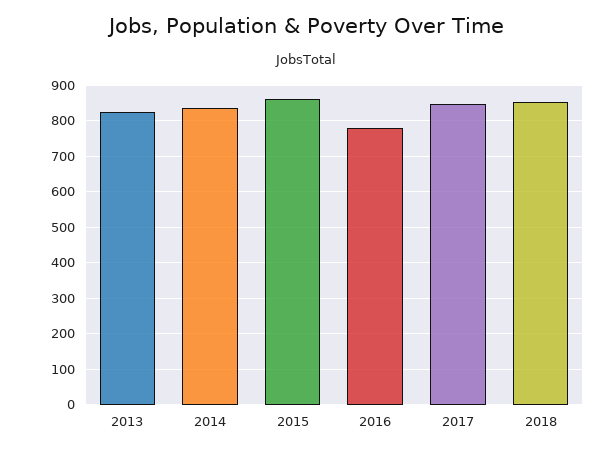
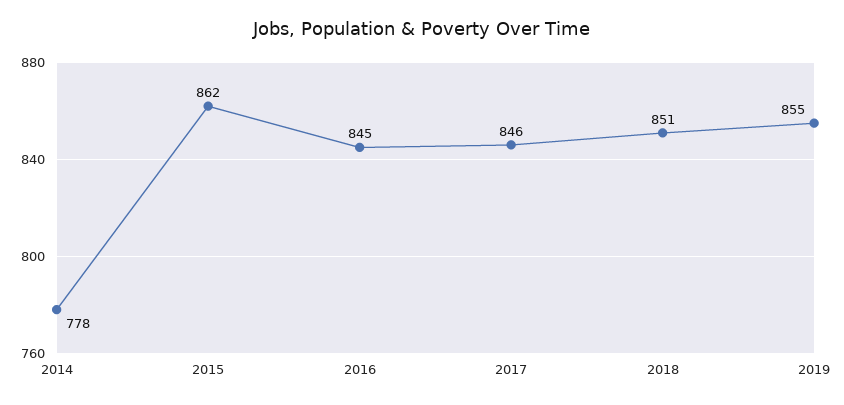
2013: 820 -> none
2014: 840 -> 778
2016: 780 -> 845
2019: none -> 855

